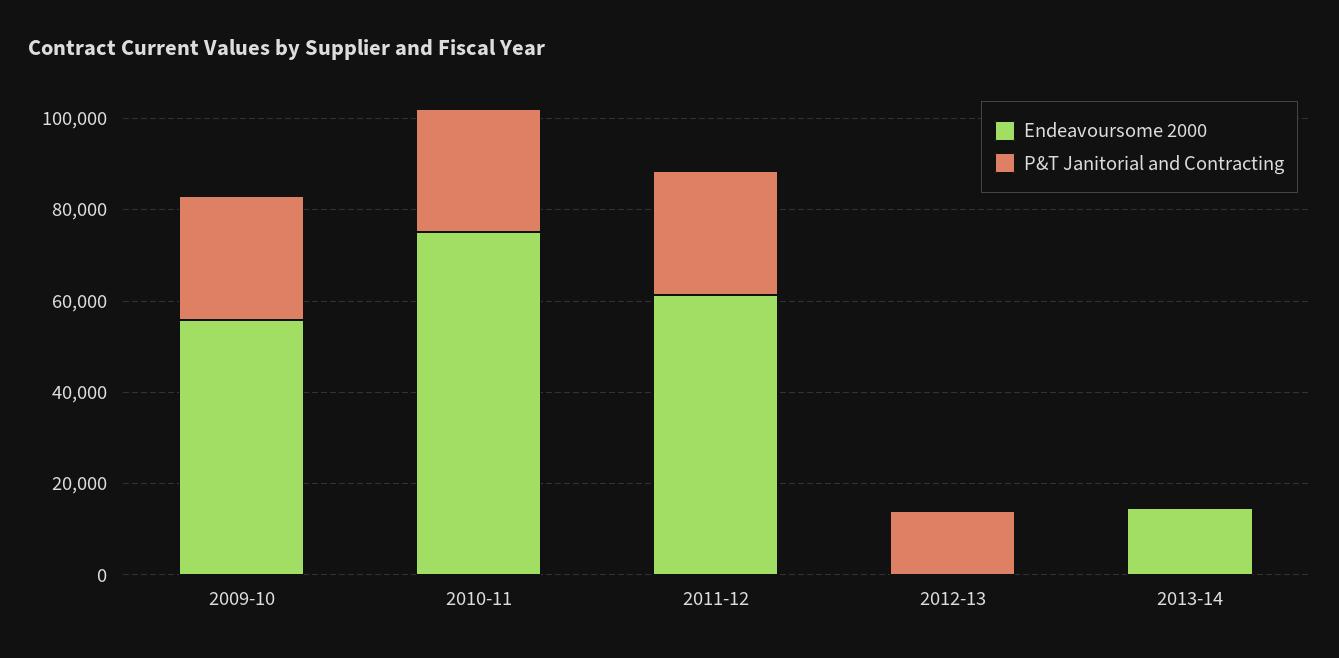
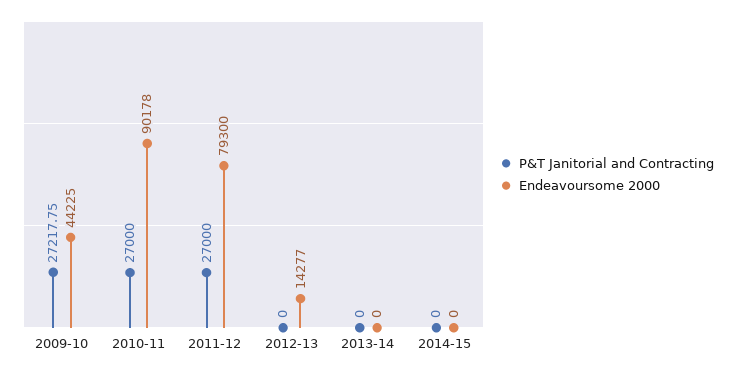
Endeavoursome 2000, 2009-10: 55000 -> 44225
Endeavoursome 2000, 2010-11: 75000 -> 90178
Endeavoursome 2000, 2011-12: 60000 -> 79300
Endeavoursome 2000, 2012-13: 0 -> 14277
P&T Janitorial and Contracting, 2012-13: 15000 -> 0
Endeavoursome 2000, 2013-14: 15000 -> 0
P&T Janitorial and Contracting, 2014-15: none -> 0
Endeavoursome 2000, 2014-15: none -> 0

